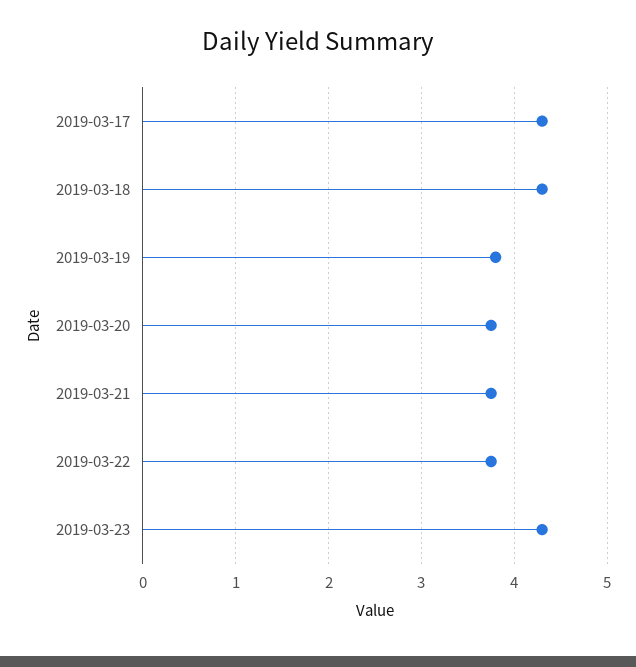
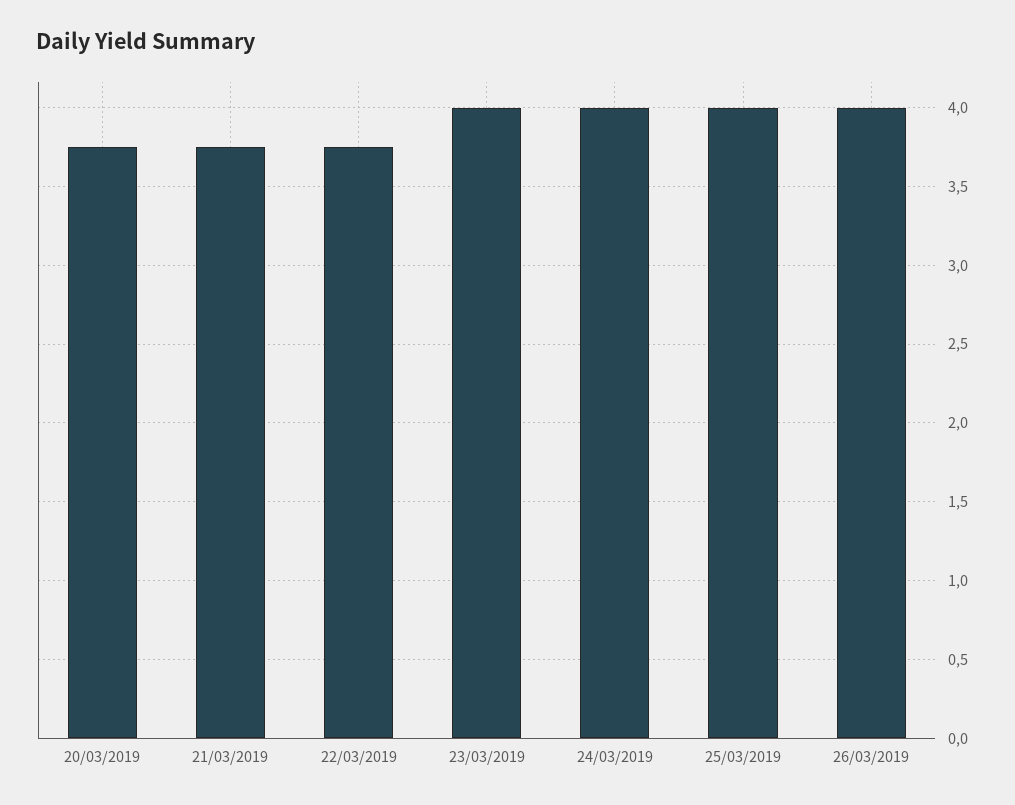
2019-03-17: 4.3 -> none
2019-03-18: 4.3 -> none
2019-03-19: 3.8 -> none
2019-03-23: 4.3 -> 4
24/03/2019: none -> 4
25/03/2019: none -> 4
26/03/2019: none -> 4

